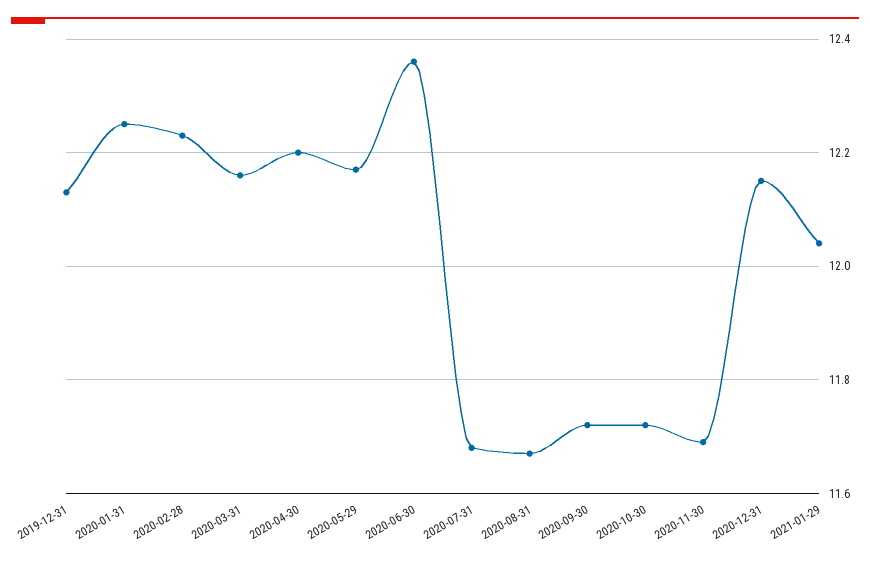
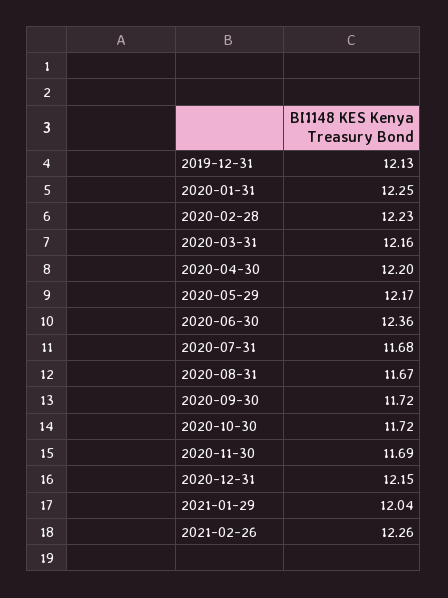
2021-02-26: none -> 12.26

